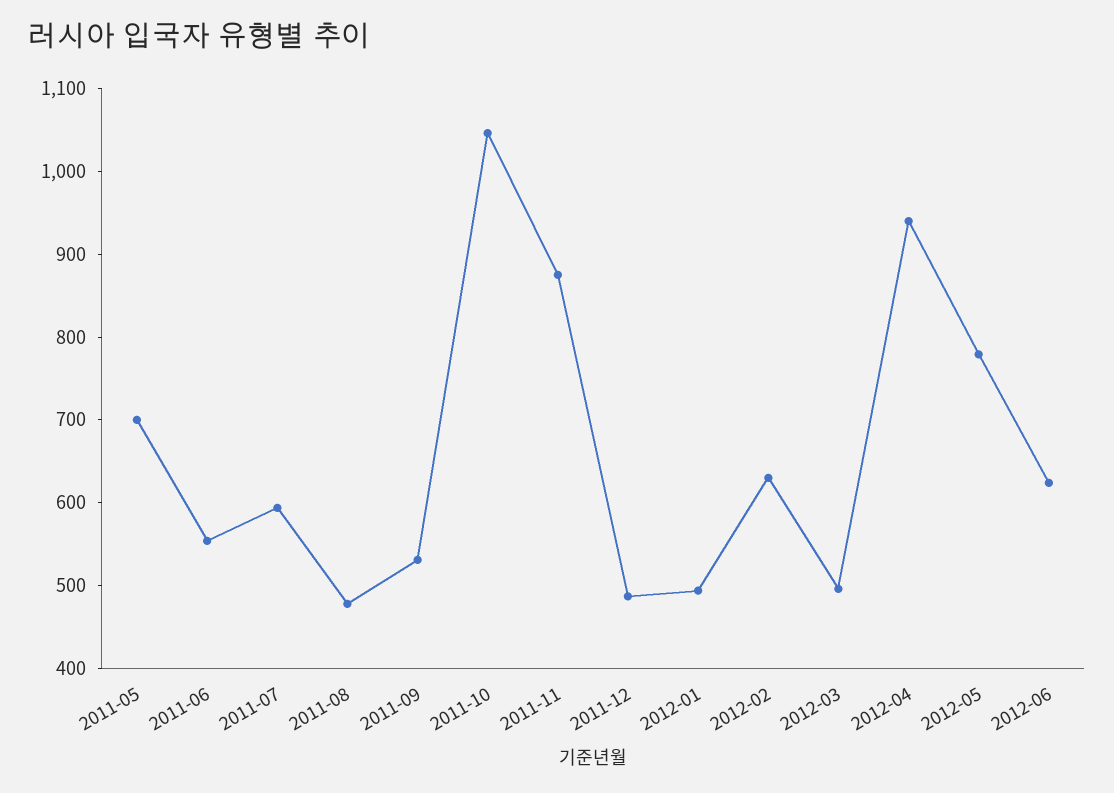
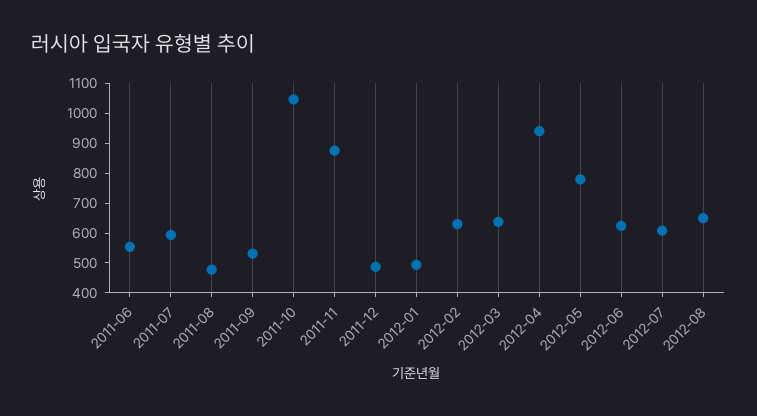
2011-05: 700 -> none
2012-03: 500 -> 650
2012-07: none -> 600
2012-08: none -> 650

